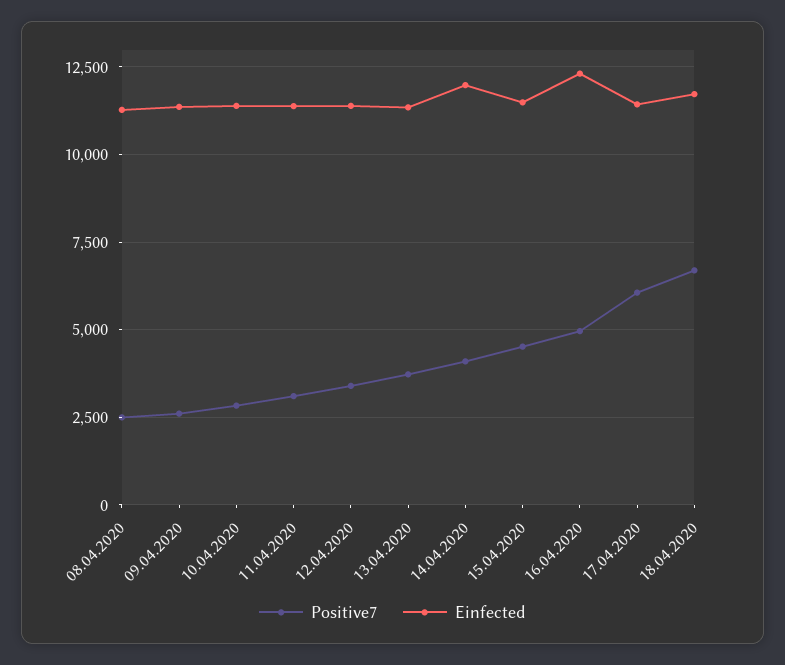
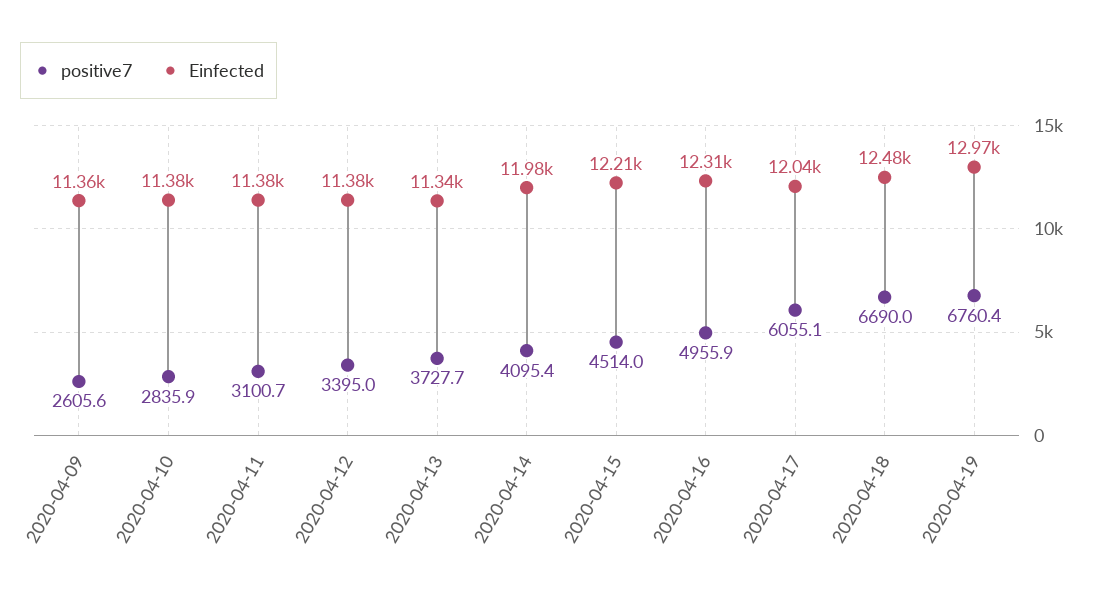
Positive7, 08.04.2020: 2500 -> none
Einfected, 08.04.2020: 11250 -> none
Einfected, 15.04.2020: 11500 -> 12210
Einfected, 17.04.2020: 11500 -> 12040
Einfected, 18.04.2020: 11750 -> 12480
Positive7, 2020-04-19: none -> 6760.4
Einfected, 2020-04-19: none -> 12970

